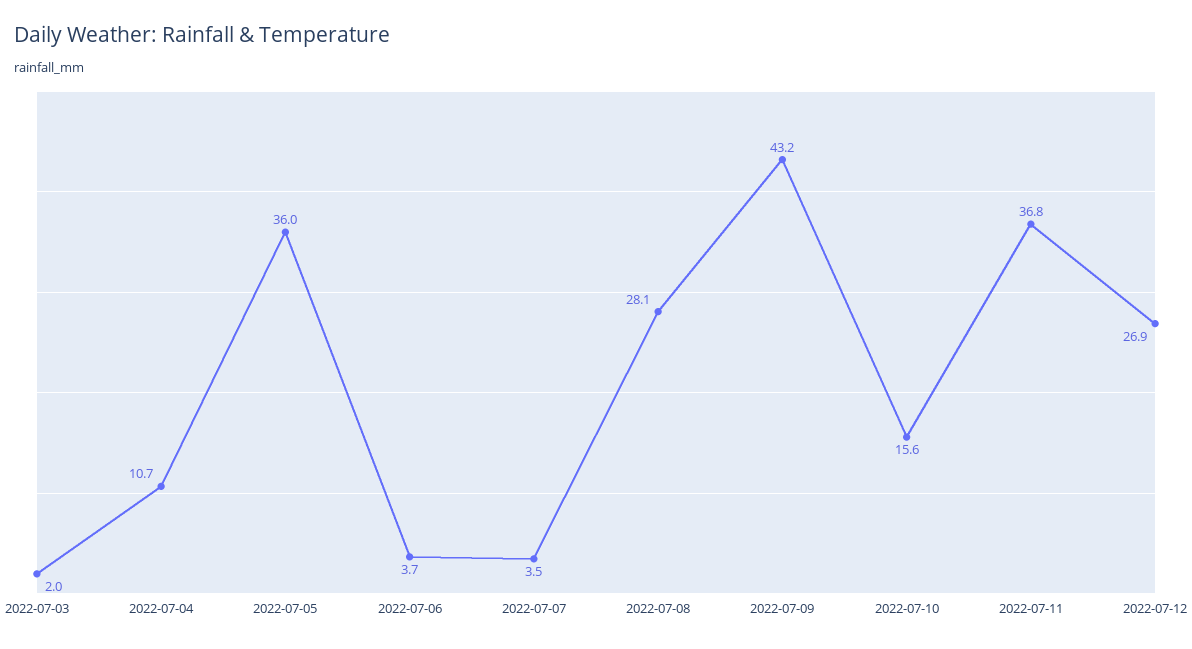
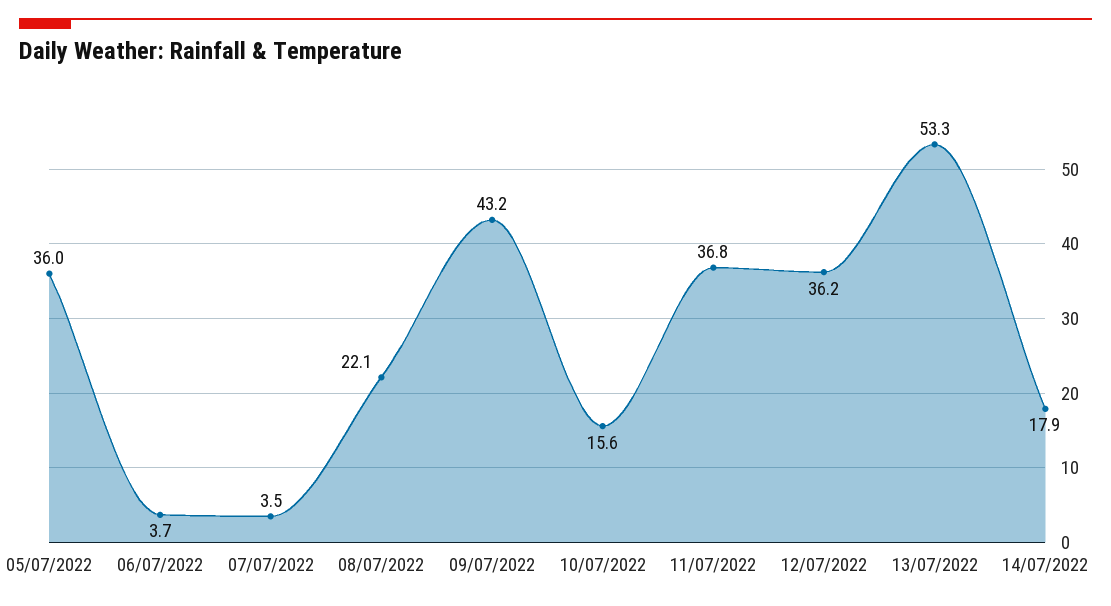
2022-07-03: 2 -> none
2022-07-04: 10.7 -> none
2022-07-08: 28.1 -> 22.1
2022-07-12: 26.9 -> 36.2
13/07/2022: none -> 53.3
14/07/2022: none -> 17.9

